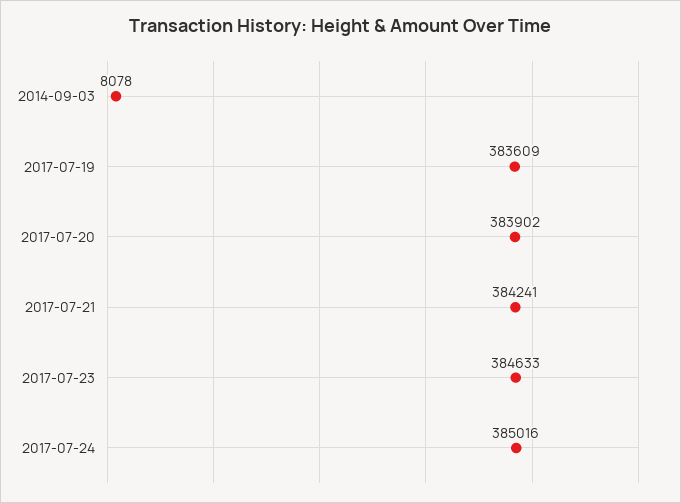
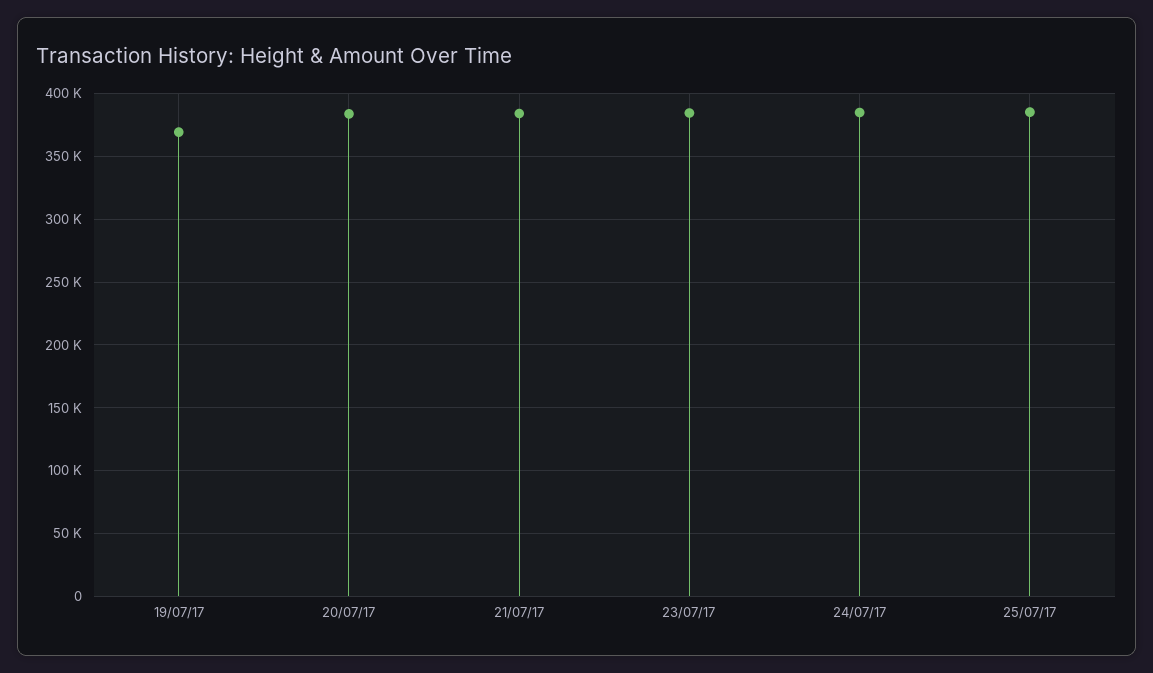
2014-09-03: 8078 -> none
2017-07-19: 383609 -> 370000
25/07/17: none -> 385000

